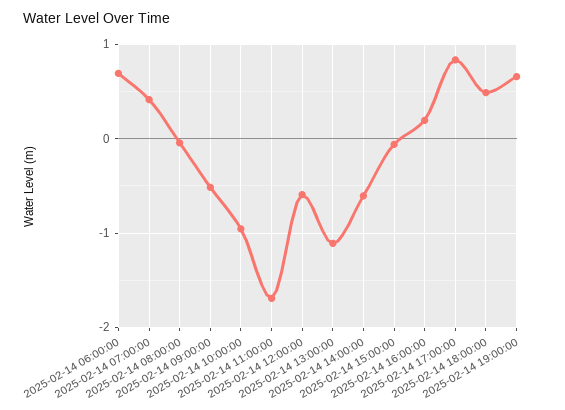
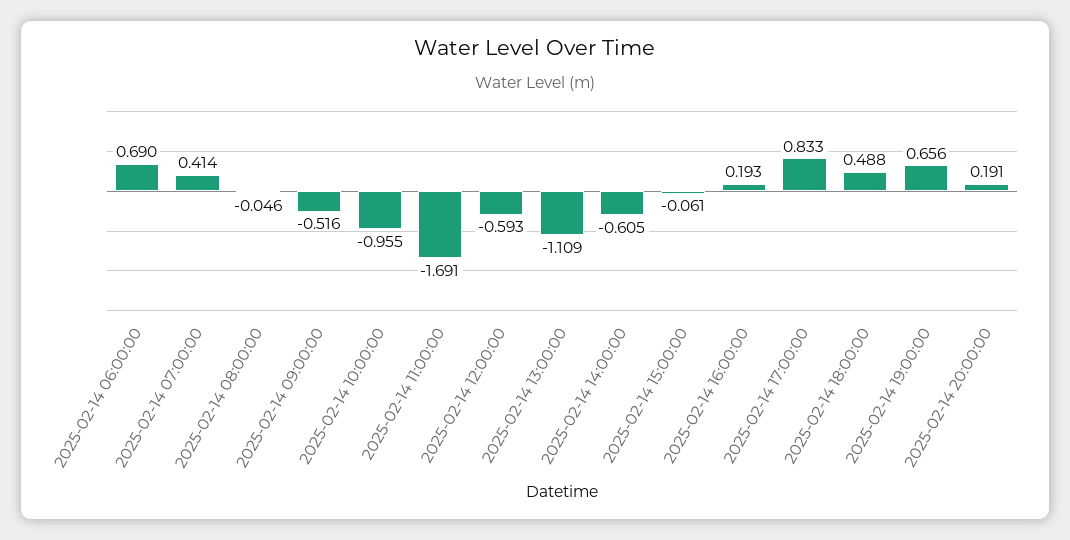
2025-02-14 20:00:00: none -> 0.191

